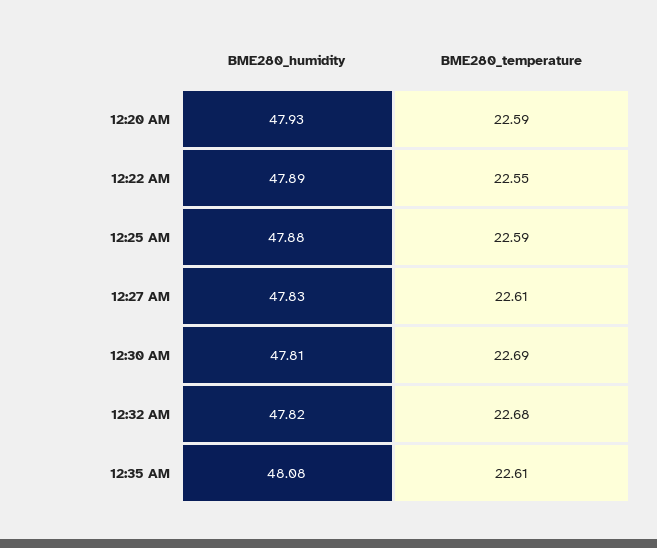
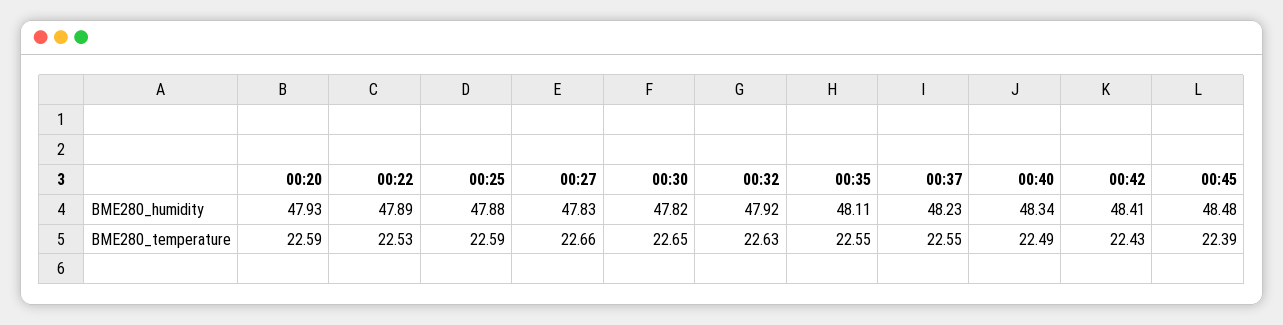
BME280_temperature, 12:22 AM: 22.55 -> 22.53
BME280_temperature, 12:27 AM: 22.61 -> 22.66
BME280_humidity, 12:30 AM: 47.81 -> 47.82
BME280_temperature, 12:30 AM: 22.69 -> 22.65
BME280_humidity, 12:32 AM: 47.82 -> 47.92
BME280_temperature, 12:32 AM: 22.68 -> 22.63
BME280_humidity, 12:35 AM: 48.08 -> 48.11
BME280_temperature, 12:35 AM: 22.61 -> 22.55
BME280_humidity, 00:37: none -> 48.23
BME280_humidity, 00:40: none -> 48.34
BME280_humidity, 00:42: none -> 48.41
BME280_humidity, 00:45: none -> 48.48
BME280_temperature, 00:37: none -> 22.55
BME280_temperature, 00:40: none -> 22.49
BME280_temperature, 00:42: none -> 22.43
BME280_temperature, 00:45: none -> 22.39

